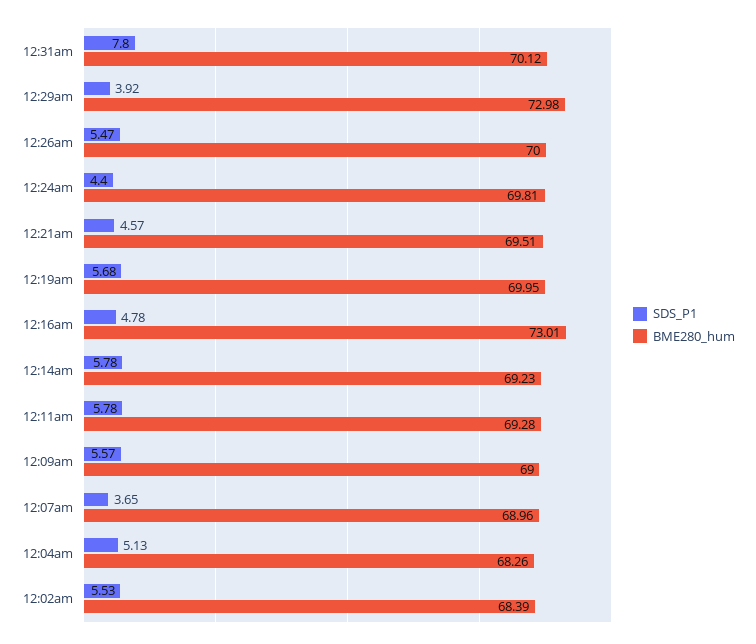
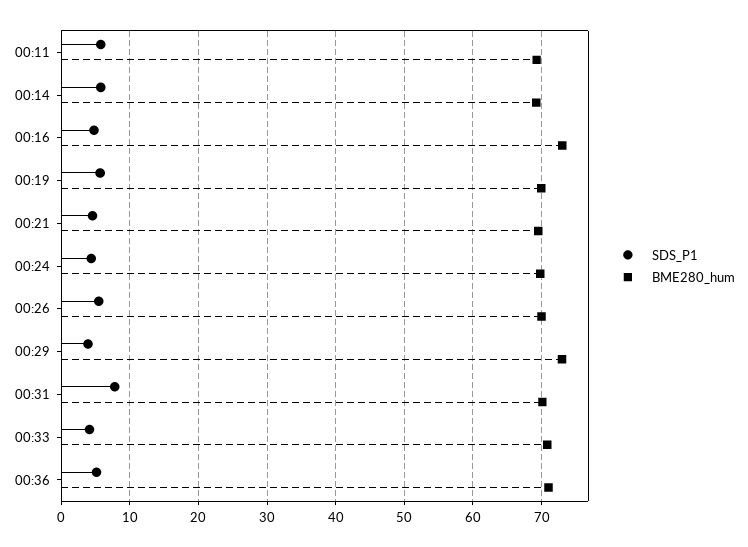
SDS_P1, 12:09am: 5.57 -> none
BME280_hum, 12:09am: 69 -> none
SDS_P1, 12:07am: 3.65 -> none
BME280_hum, 12:07am: 68.96 -> none
SDS_P1, 12:04am: 5.13 -> none
BME280_hum, 12:04am: 68.26 -> none
SDS_P1, 12:02am: 5.53 -> none
BME280_hum, 12:02am: 68.39 -> none
SDS_P1, 00:33: none -> 4
BME280_hum, 00:33: none -> 71
SDS_P1, 00:36: none -> 5
BME280_hum, 00:36: none -> 71

